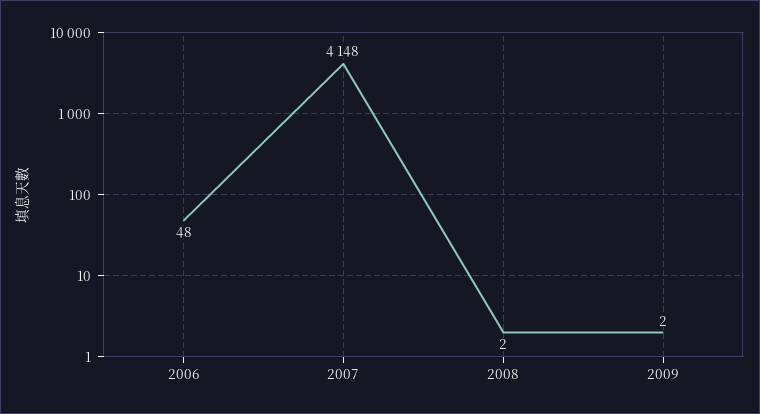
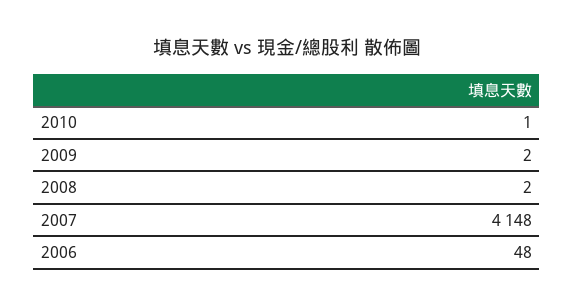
2010: none -> 1

